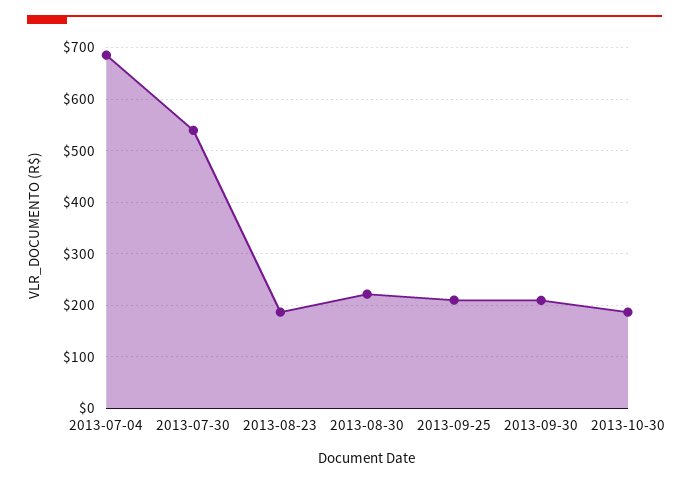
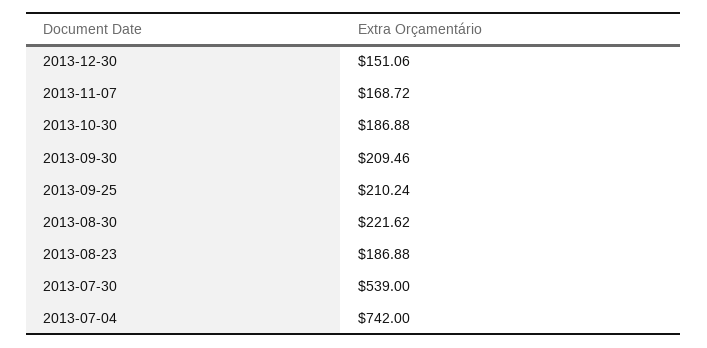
2013-07-04: 680 -> 742
2013-12-30: none -> 151.06
2013-11-07: none -> 168.72

